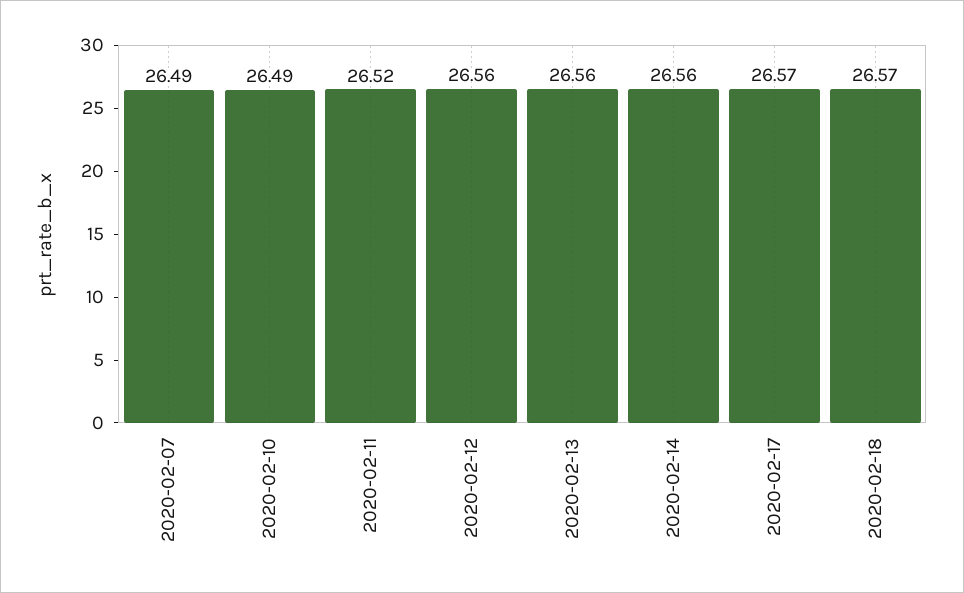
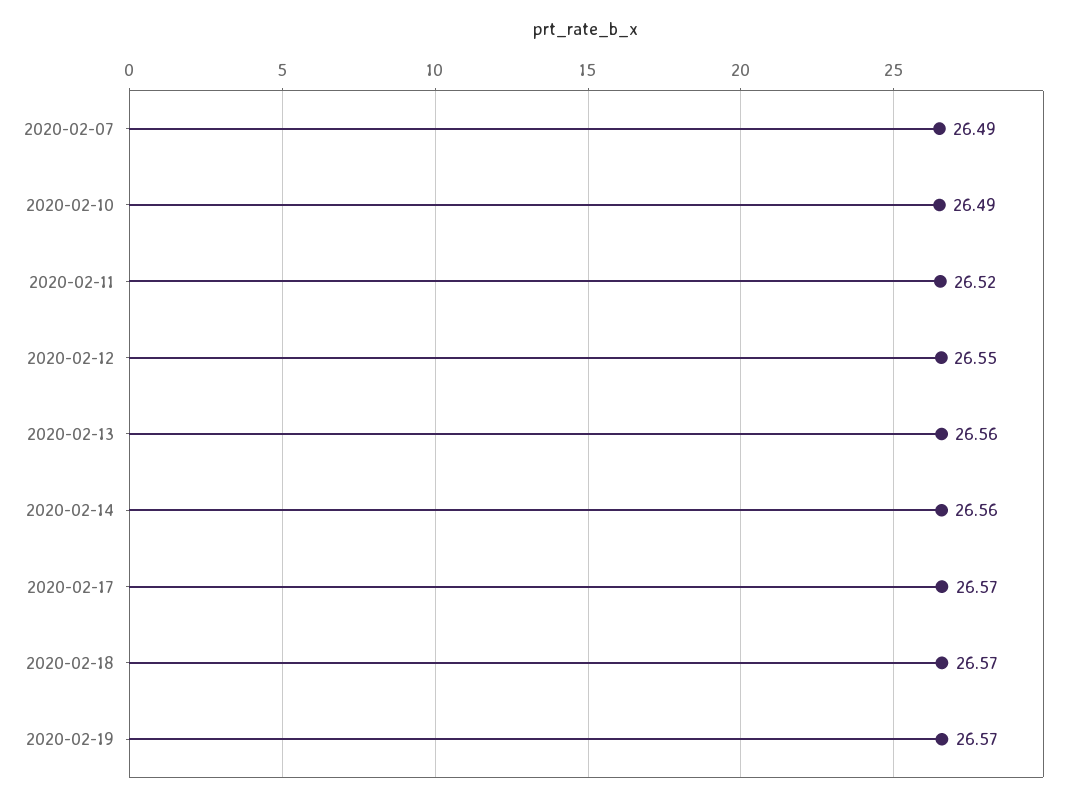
2020-02-12: 26.56 -> 26.55
2020-02-19: none -> 26.57

